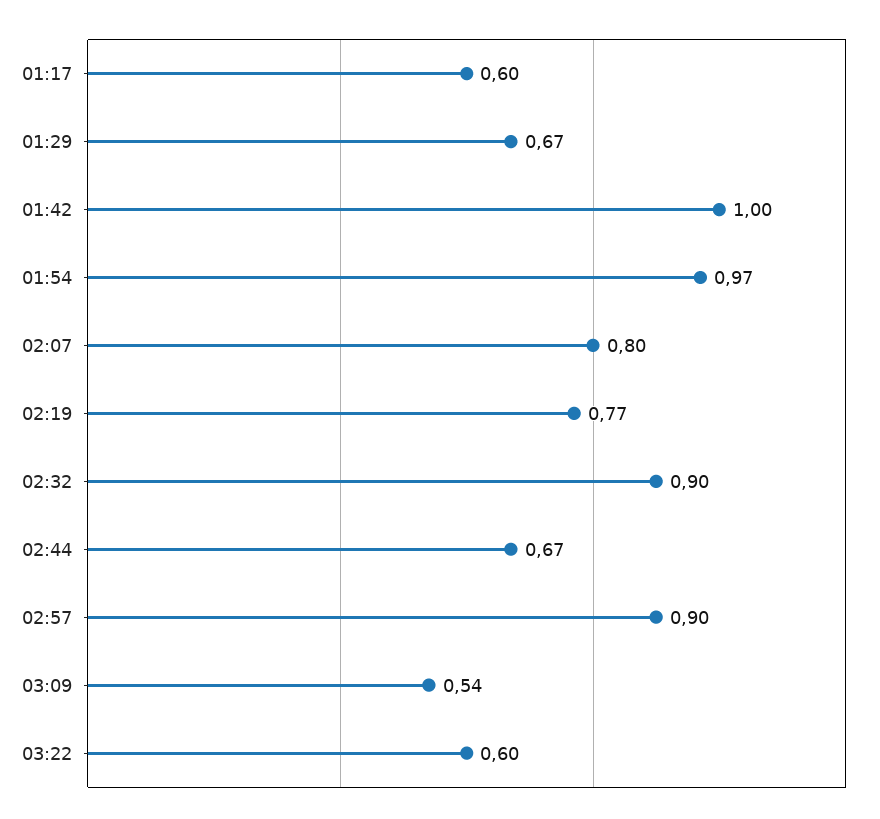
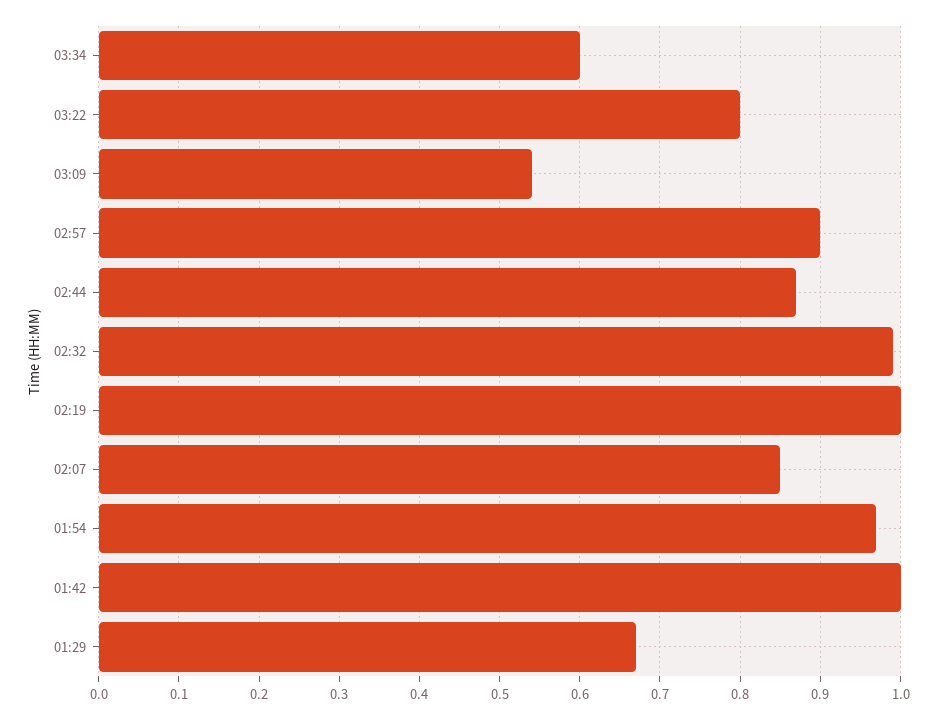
01:17: 0.6 -> none
02:07: 0.8 -> 0.85
02:19: 0.77 -> 1
02:32: 0.9 -> 0.99
02:44: 0.67 -> 0.87
03:22: 0.6 -> 0.8
03:34: none -> 0.6

